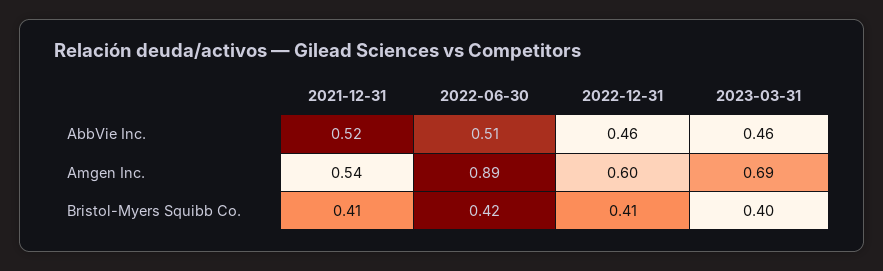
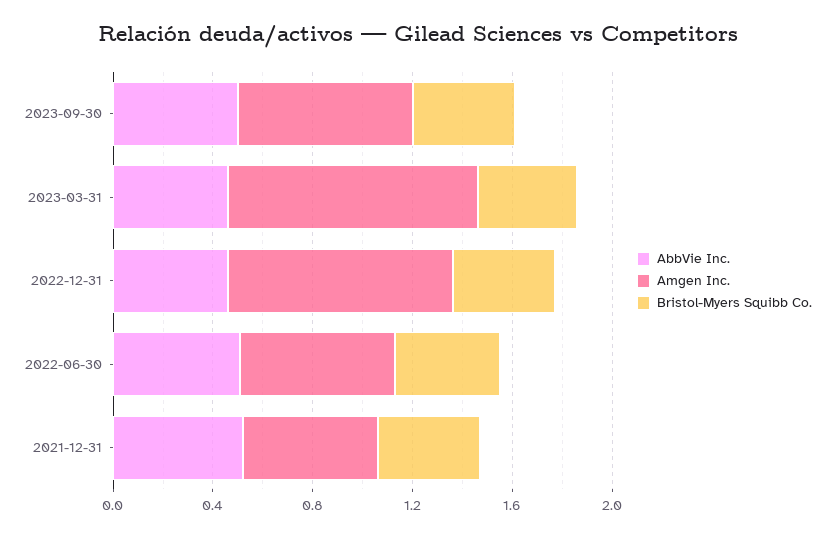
Amgen Inc., 2022-06-30: 0.89 -> 0.6
Amgen Inc., 2022-12-31: 0.6 -> 0.9
Amgen Inc., 2023-03-31: 0.69 -> 1
AbbVie Inc., 2023-09-30: none -> 0.5
Amgen Inc., 2023-09-30: none -> 0.7
Bristol-Myers Squibb Co., 2023-09-30: none -> 0.4

